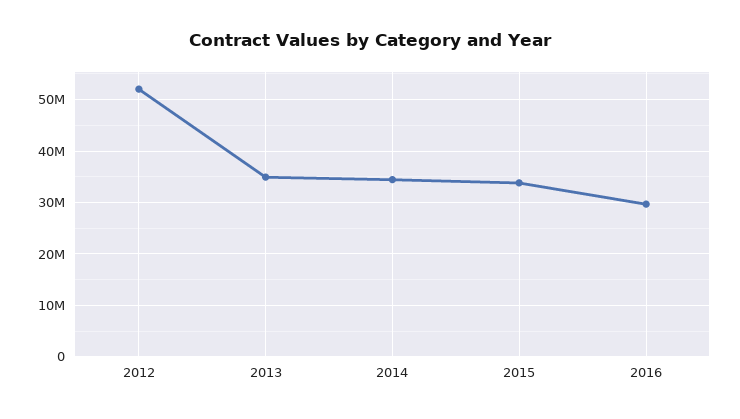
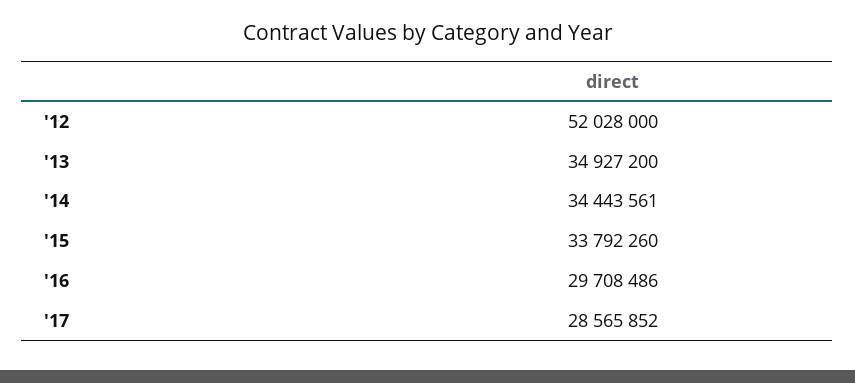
'17: none -> 28565852

